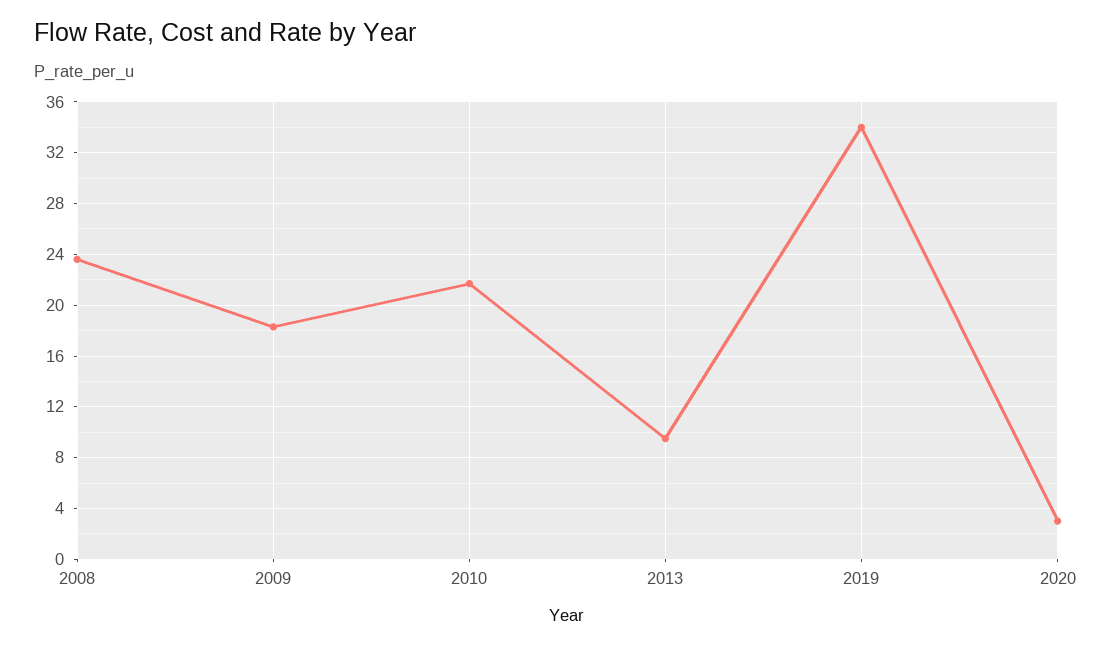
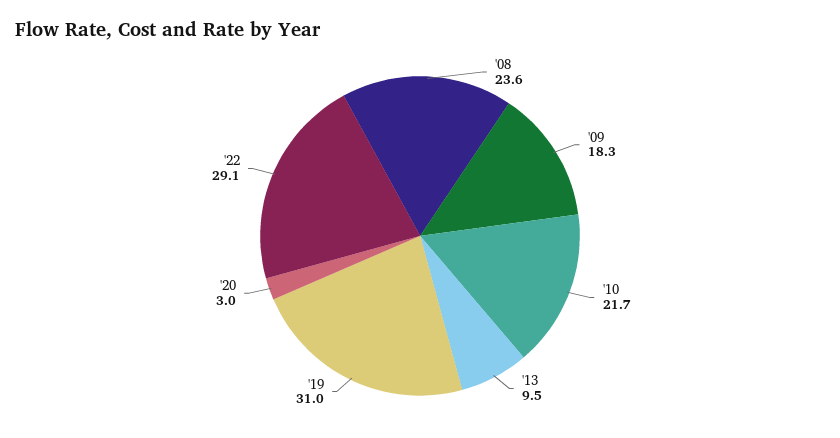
2019: 34 -> 31
'22: none -> 29.1

